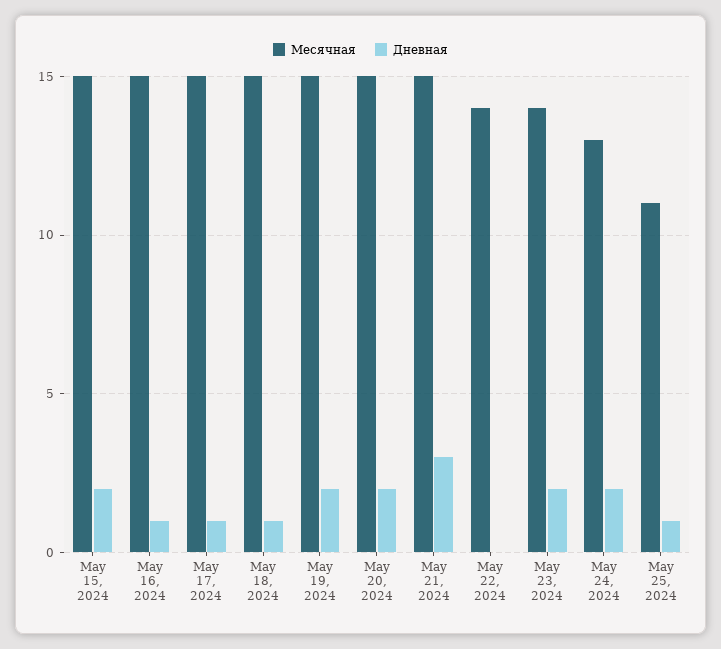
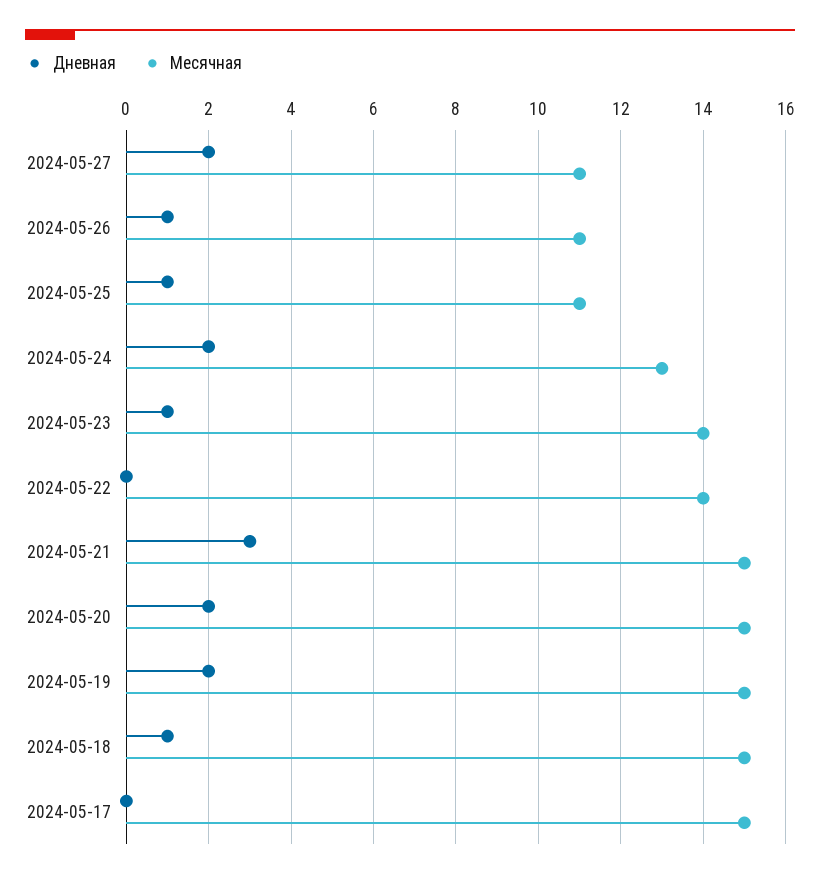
Месячная, May 15, 2024: 15 -> none
Дневная, May 15, 2024: 2 -> none
Месячная, May 16, 2024: 15 -> none
Дневная, May 16, 2024: 1 -> none
Дневная, May 17, 2024: 1 -> 0
Дневная, May 23, 2024: 2 -> 1
Дневная, 2024-05-27: none -> 2
Месячная, 2024-05-27: none -> 11
Дневная, 2024-05-26: none -> 1
Месячная, 2024-05-26: none -> 11

